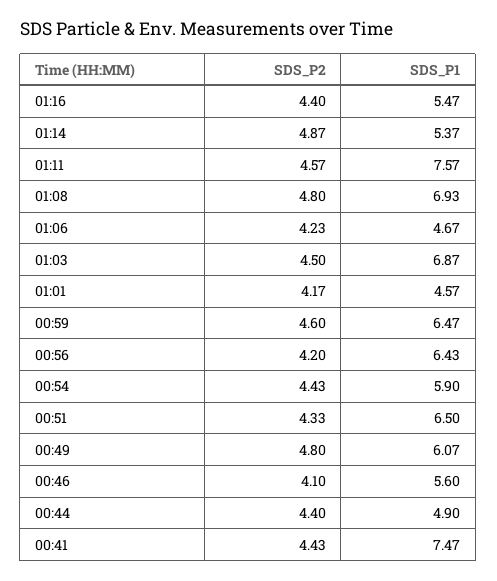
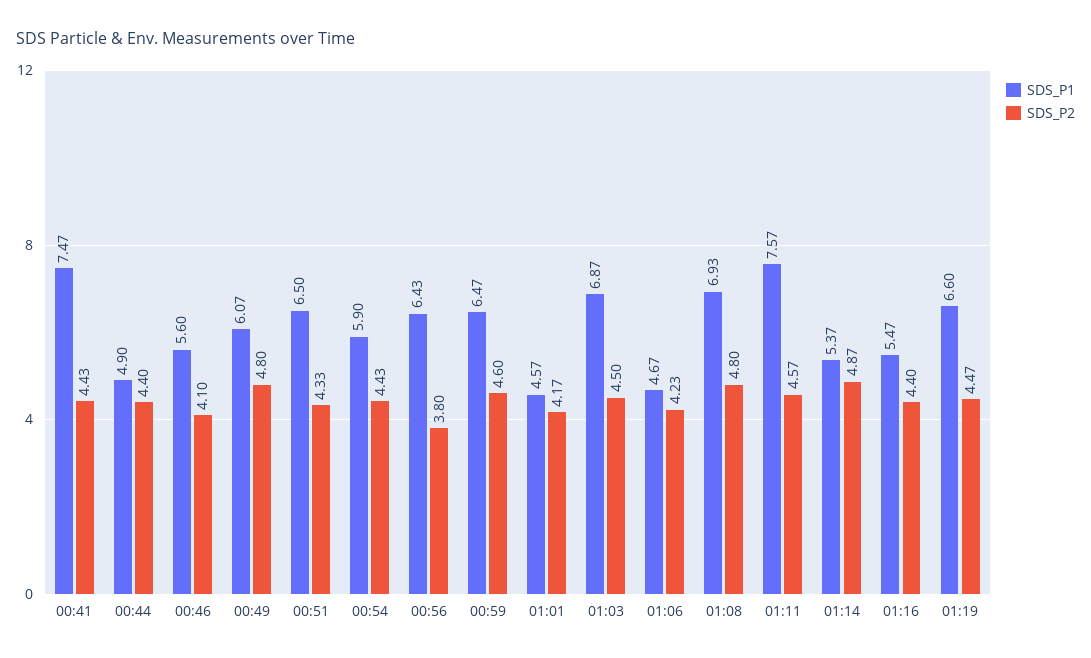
SDS_P2, 00:56: 4.2 -> 3.8
SDS_P1, 01:19: none -> 6.6
SDS_P2, 01:19: none -> 4.47

